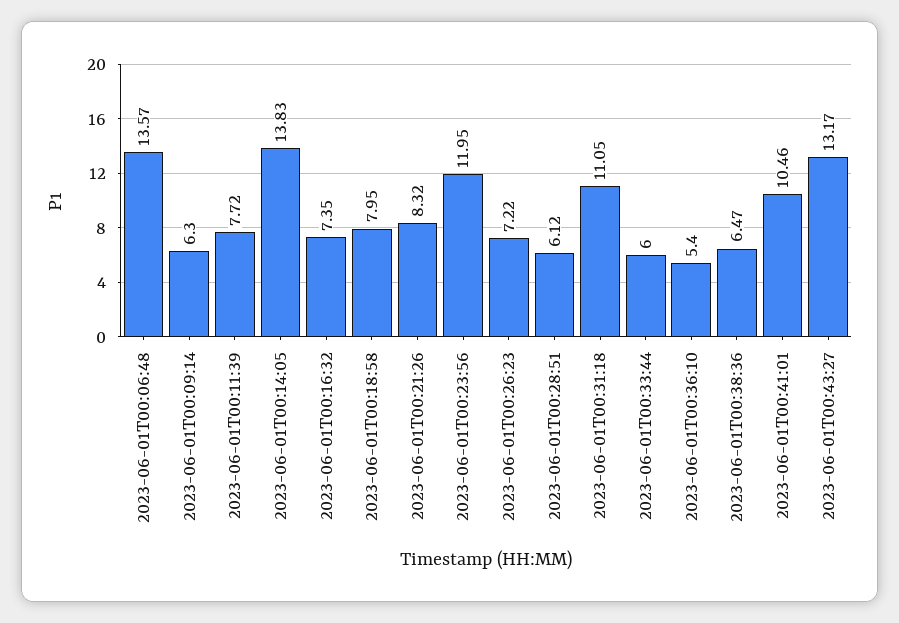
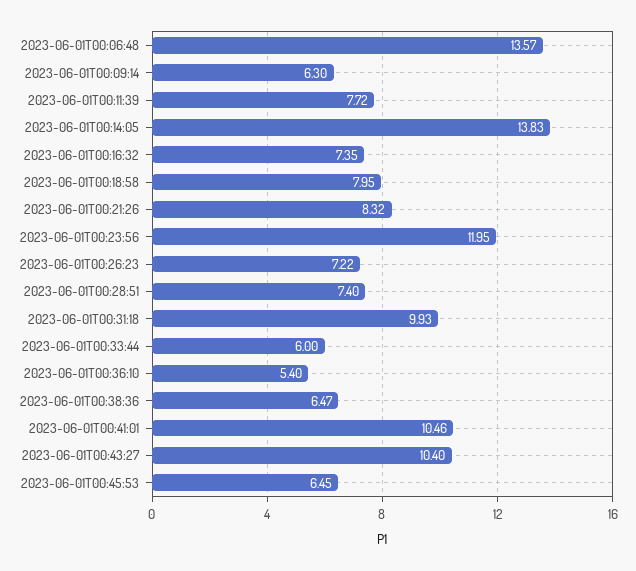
2023-06-01T00:28:51: 6.12 -> 7.4
2023-06-01T00:31:18: 11.05 -> 9.93
2023-06-01T00:43:27: 13.17 -> 10.4
2023-06-01T00:45:53: none -> 6.45

